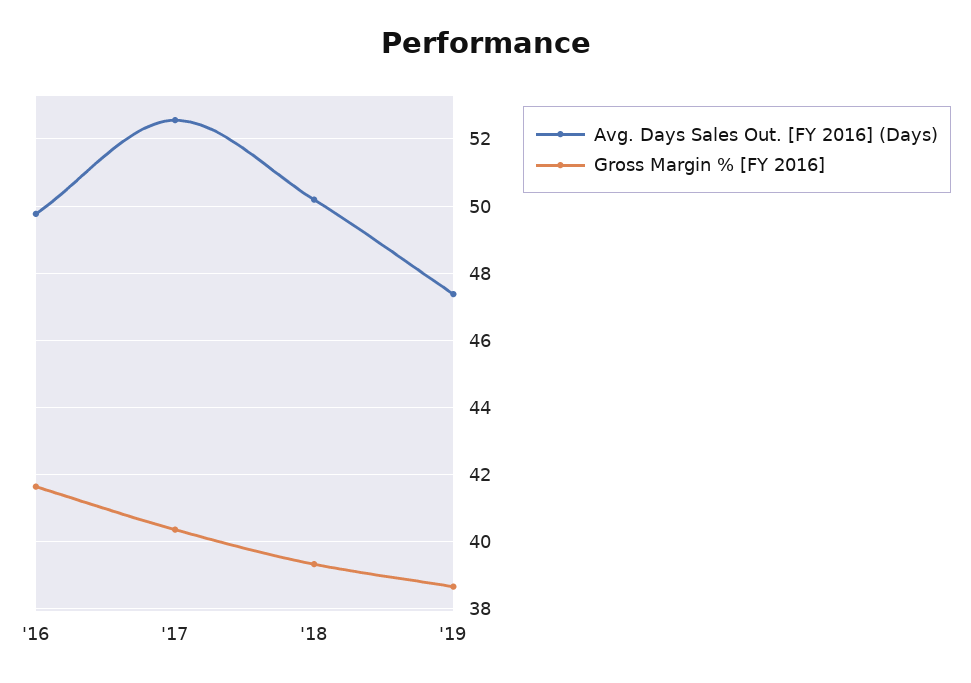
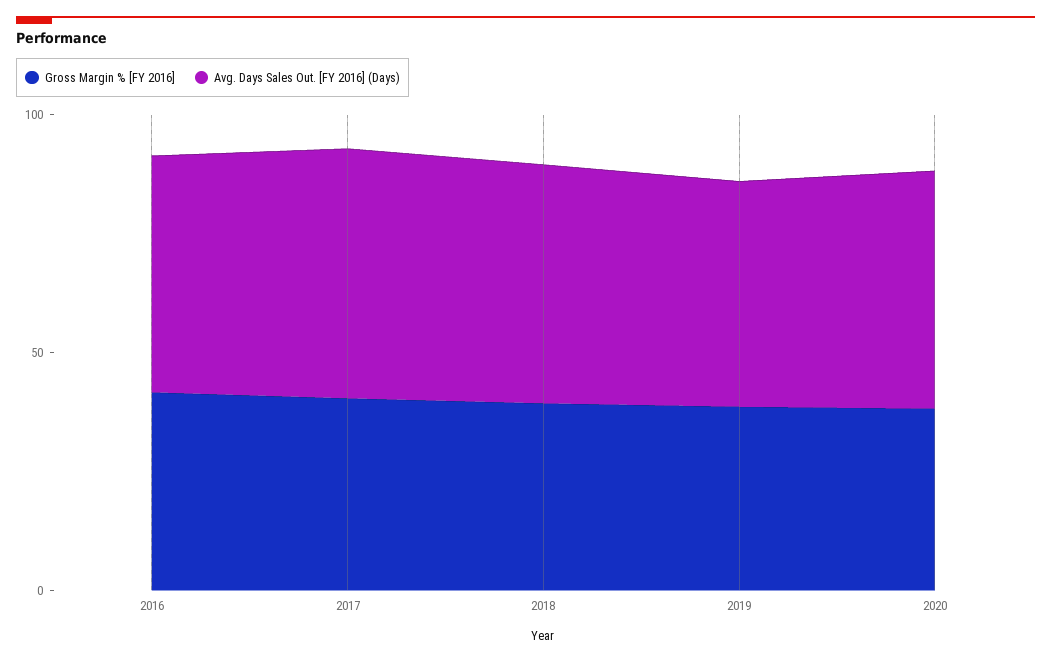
Gross Margin % [FY 2016], 2020: none -> 40
Avg. Days Sales Out. [FY 2016] (Days), 2020: none -> 50

